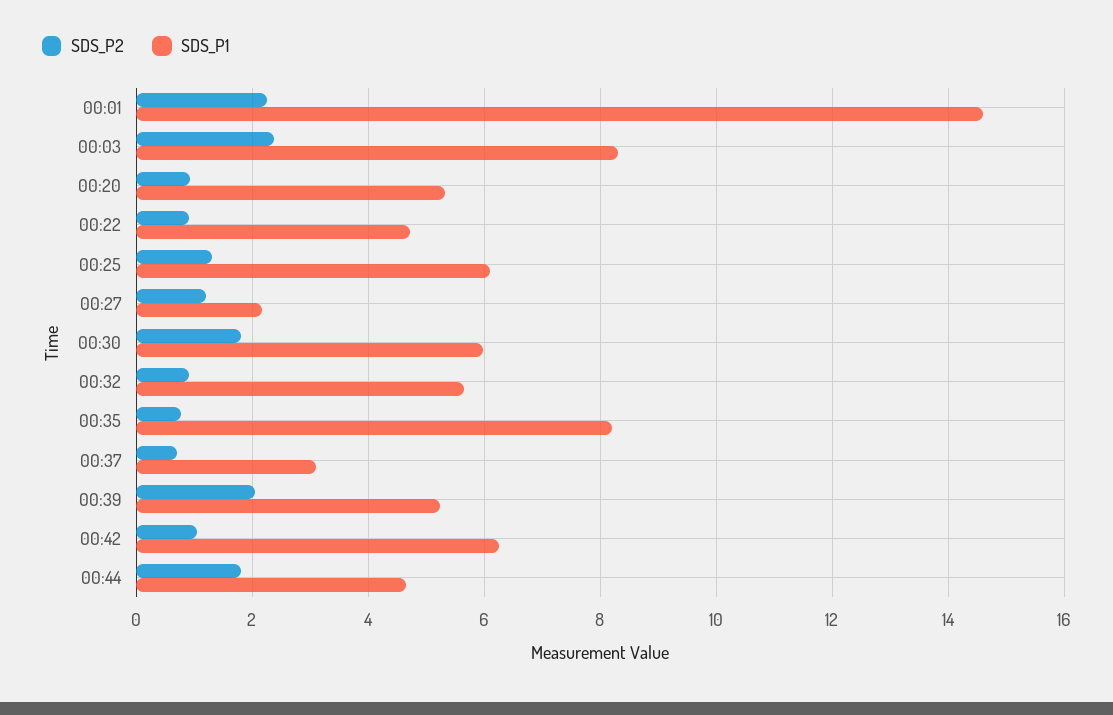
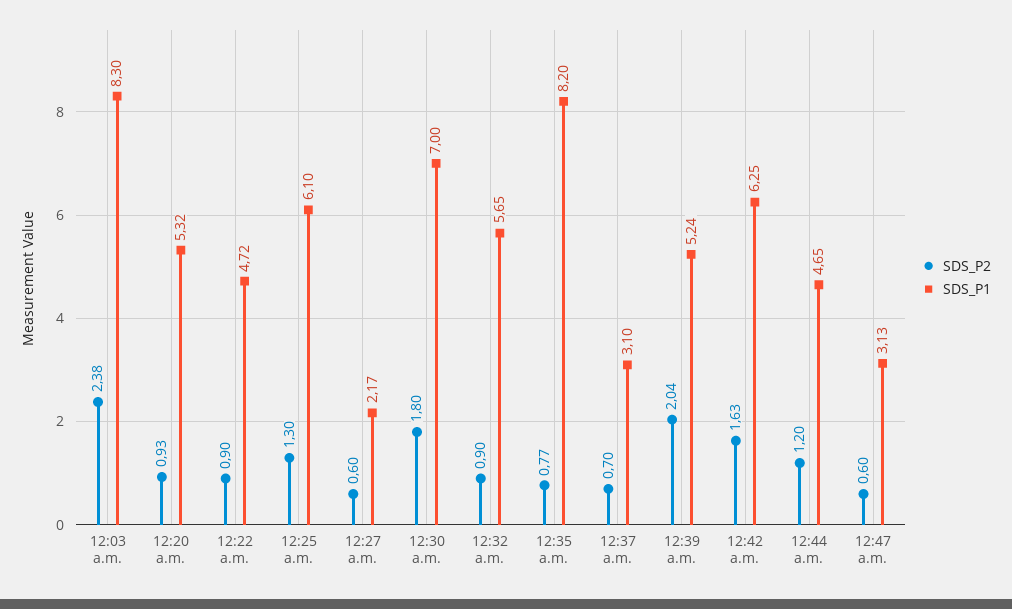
SDS_P2, 00:01: 2.2 -> none
SDS_P1, 00:01: 14.6 -> none
SDS_P2, 00:27: 1.2 -> 0.6
SDS_P1, 00:30: 6 -> 7
SDS_P2, 00:42: 1 -> 1.63
SDS_P2, 00:44: 1.8 -> 1.2
SDS_P2, 12:47 a.m.: none -> 0.6
SDS_P1, 12:47 a.m.: none -> 3.13

